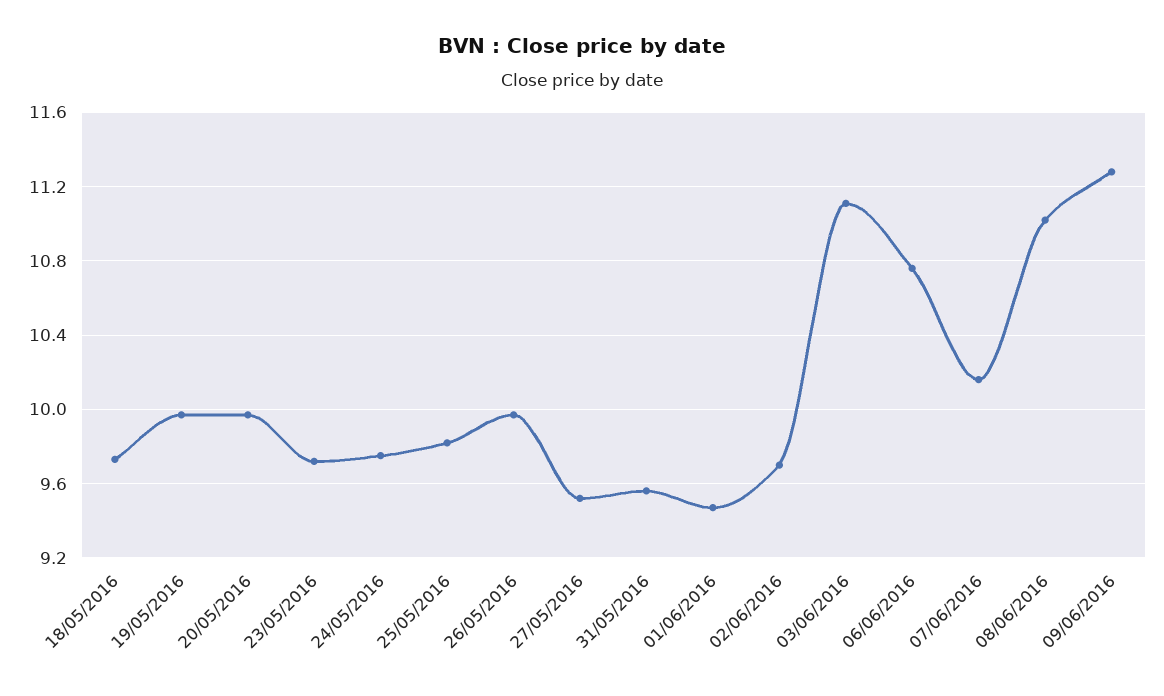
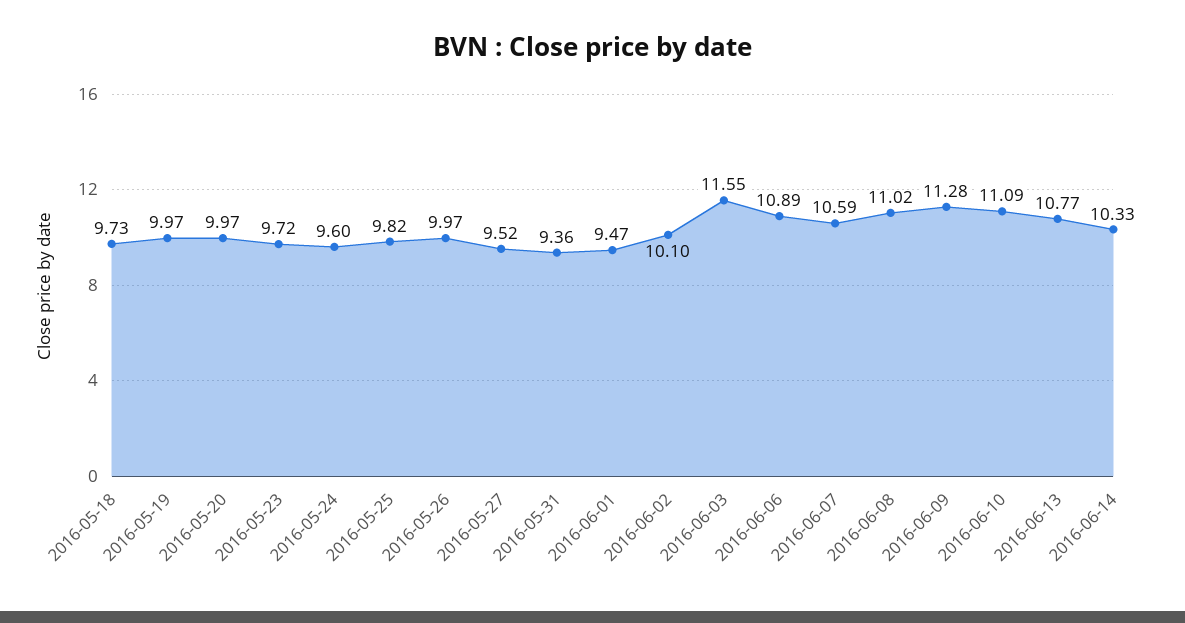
24/05/2016: 9.75 -> 9.6
31/05/2016: 9.55 -> 9.36
02/06/2016: 9.7 -> 10.1
03/06/2016: 11.1 -> 11.55
06/06/2016: 10.75 -> 10.89
07/06/2016: 10.15 -> 10.59
2016-06-10: none -> 11.09
2016-06-13: none -> 10.77
2016-06-14: none -> 10.33

